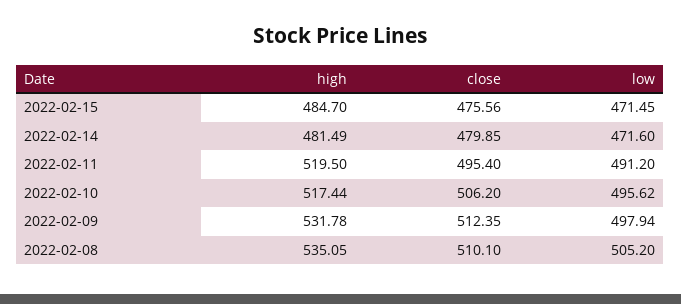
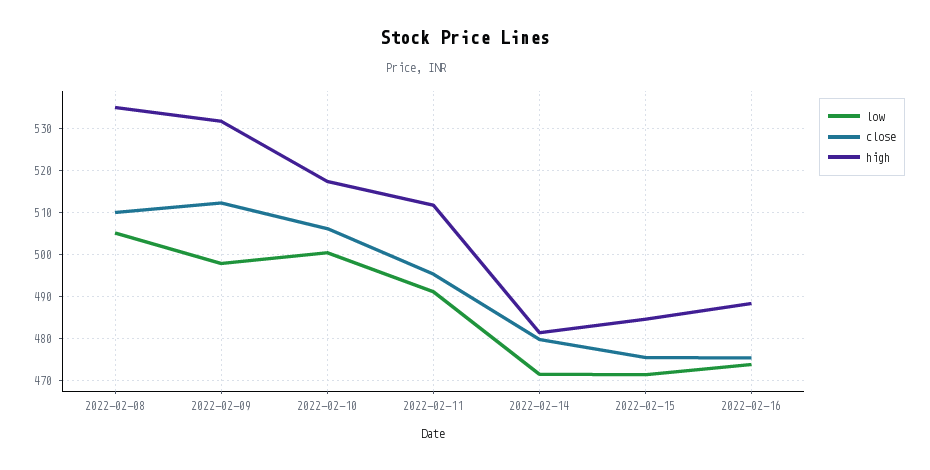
high, 2022-02-11: 519.5 -> 512
low, 2022-02-10: 495.62 -> 500
low, 2022-02-16: none -> 474
close, 2022-02-16: none -> 476
high, 2022-02-16: none -> 488

